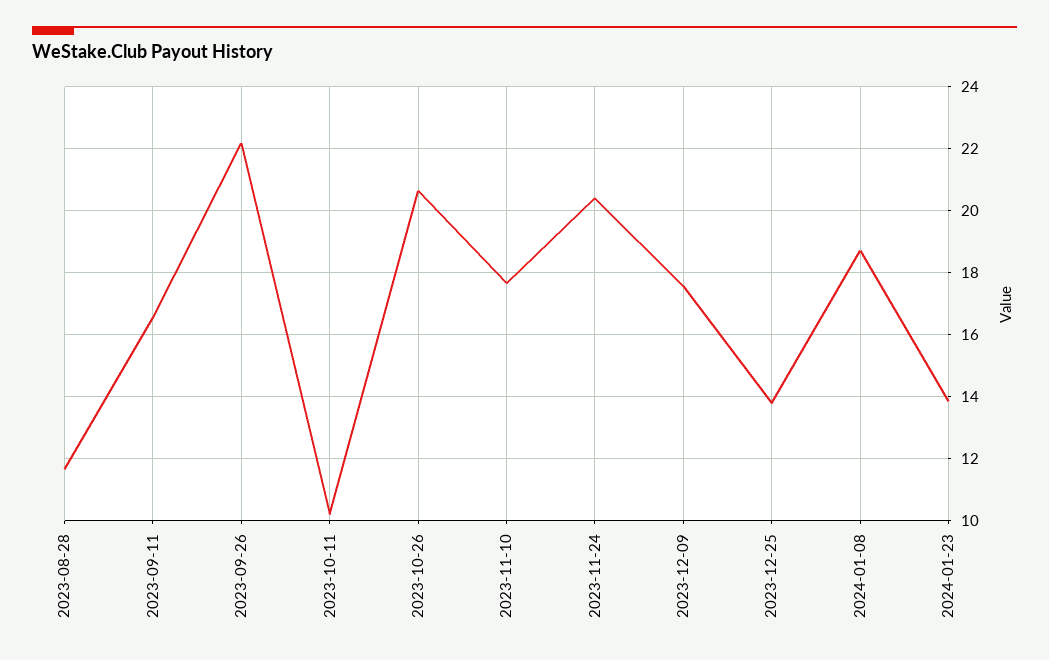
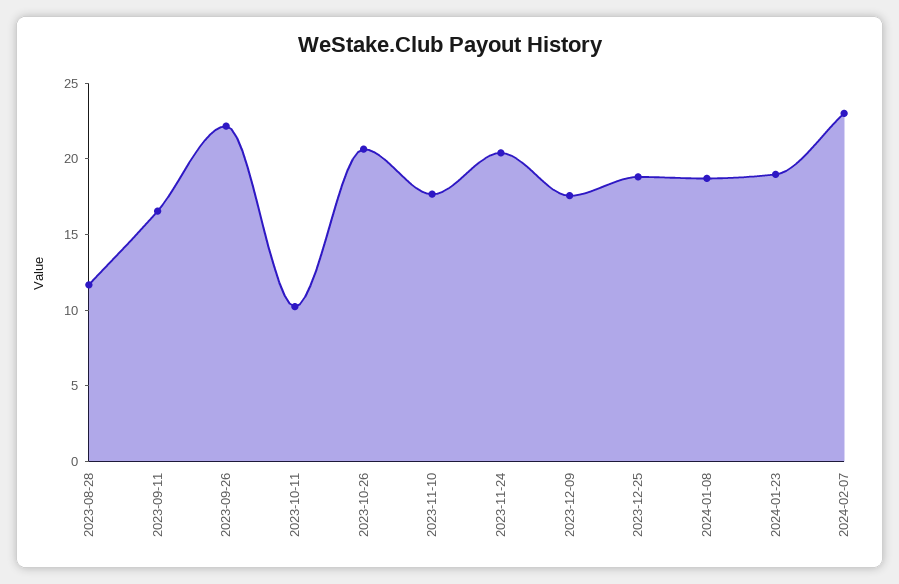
2023-12-25: 13.8 -> 19
2024-01-23: 13.8 -> 19
2024-02-07: none -> 23

